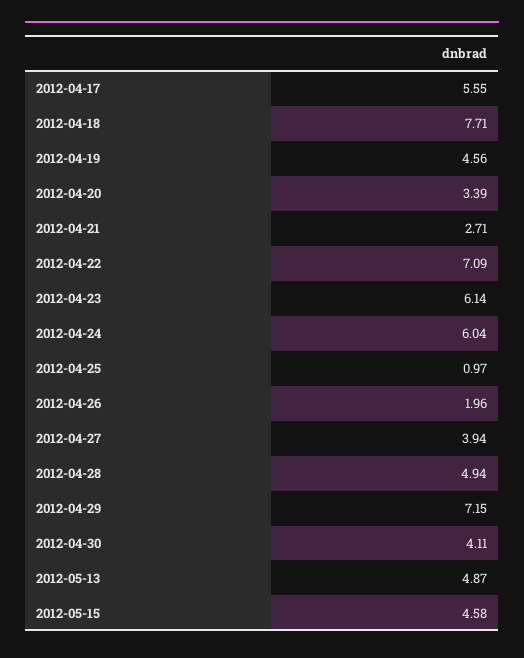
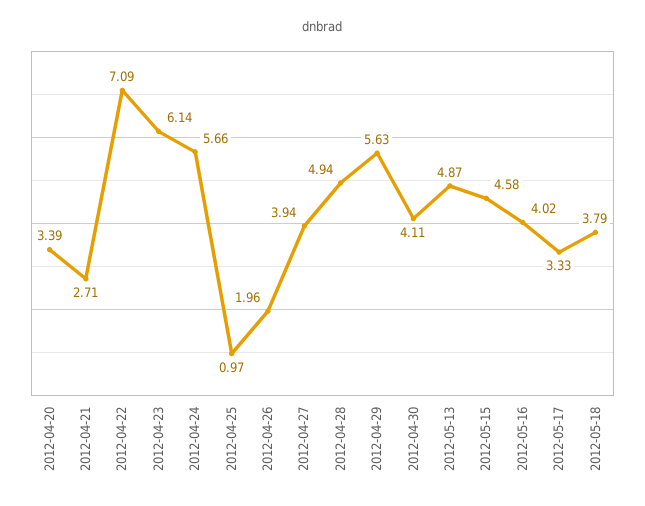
2012-04-17: 5.55 -> none
2012-04-18: 7.71 -> none
2012-04-19: 4.56 -> none
2012-04-24: 6.04 -> 5.66
2012-04-29: 7.15 -> 5.63
2012-05-16: none -> 4.02
2012-05-17: none -> 3.33
2012-05-18: none -> 3.79

